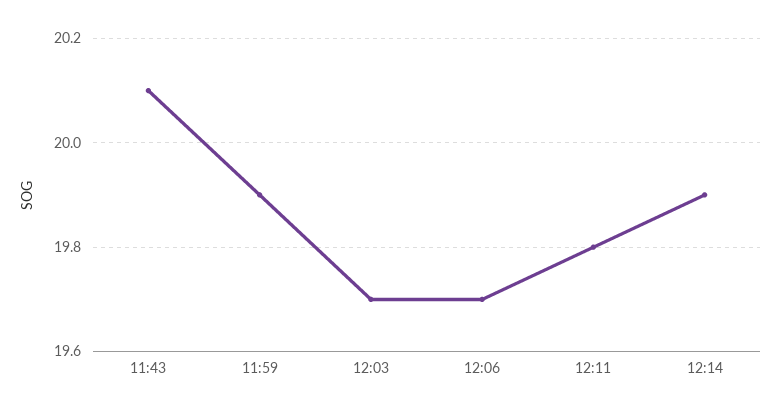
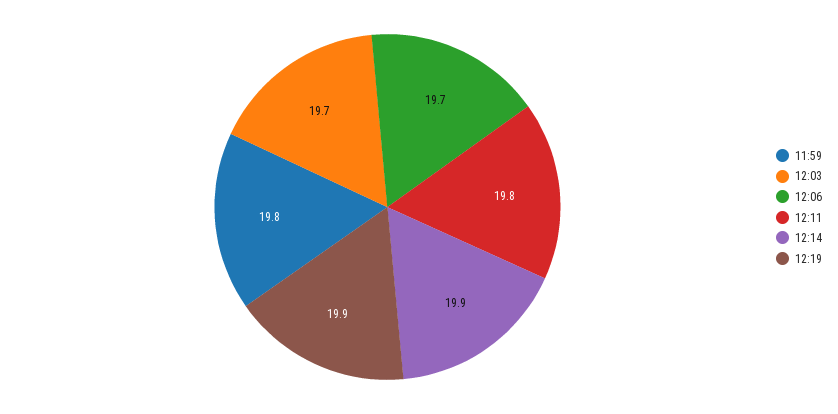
11:43: 20.1 -> none
11:59: 19.9 -> 19.8
12:19: none -> 19.9

